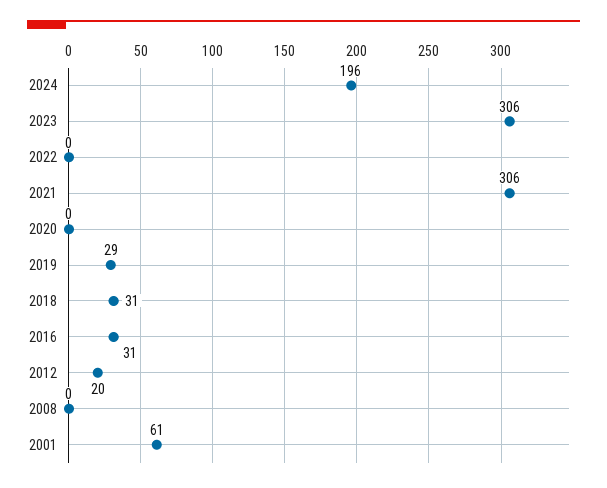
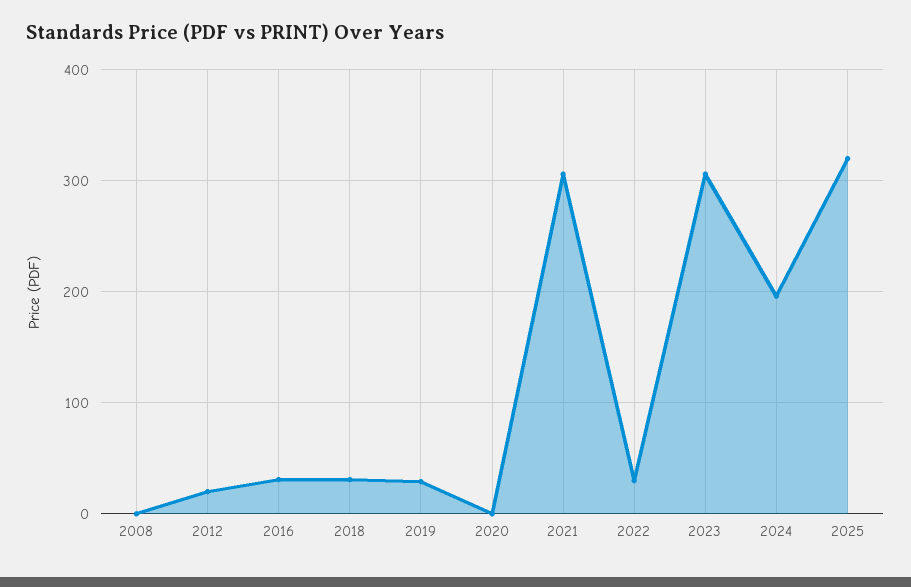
2022: 0 -> 30
2001: 61 -> none
2025: none -> 320

